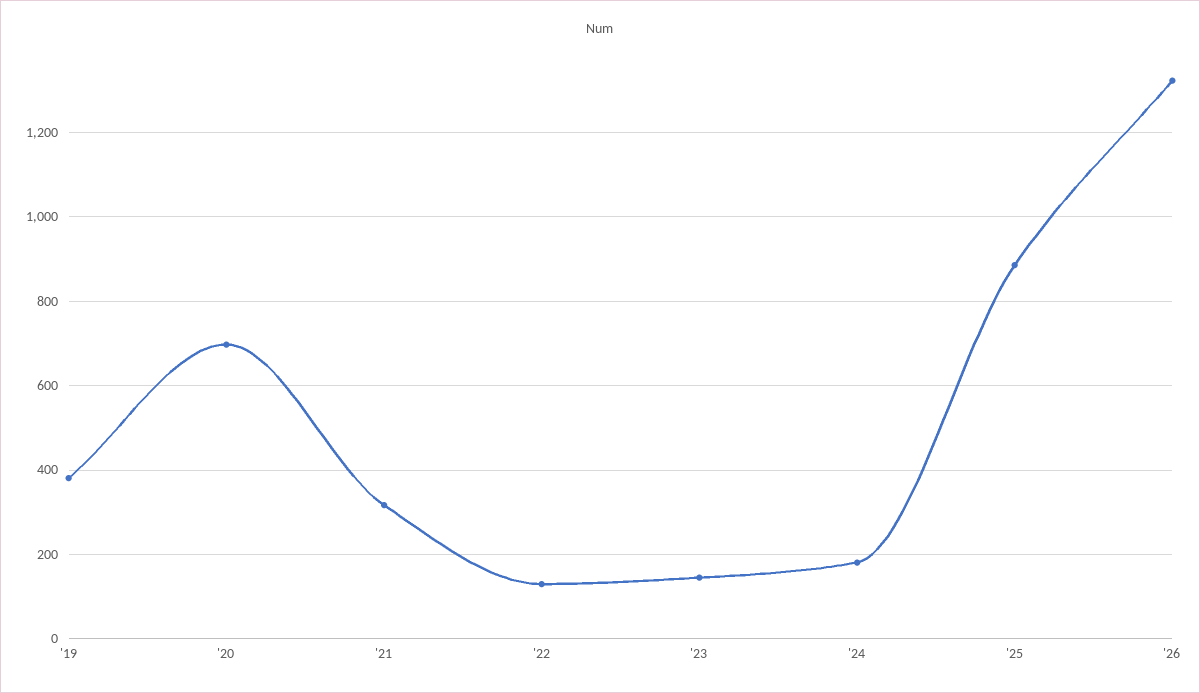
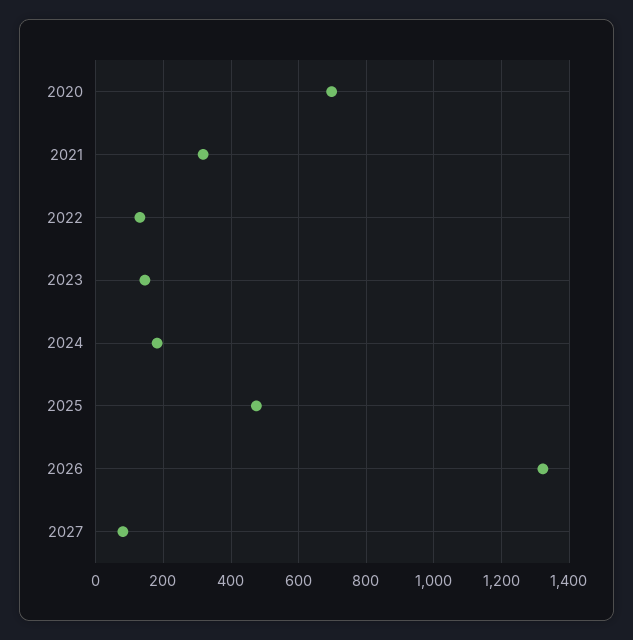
'19: 380 -> none
'25: 880 -> 480
2027: none -> 80

